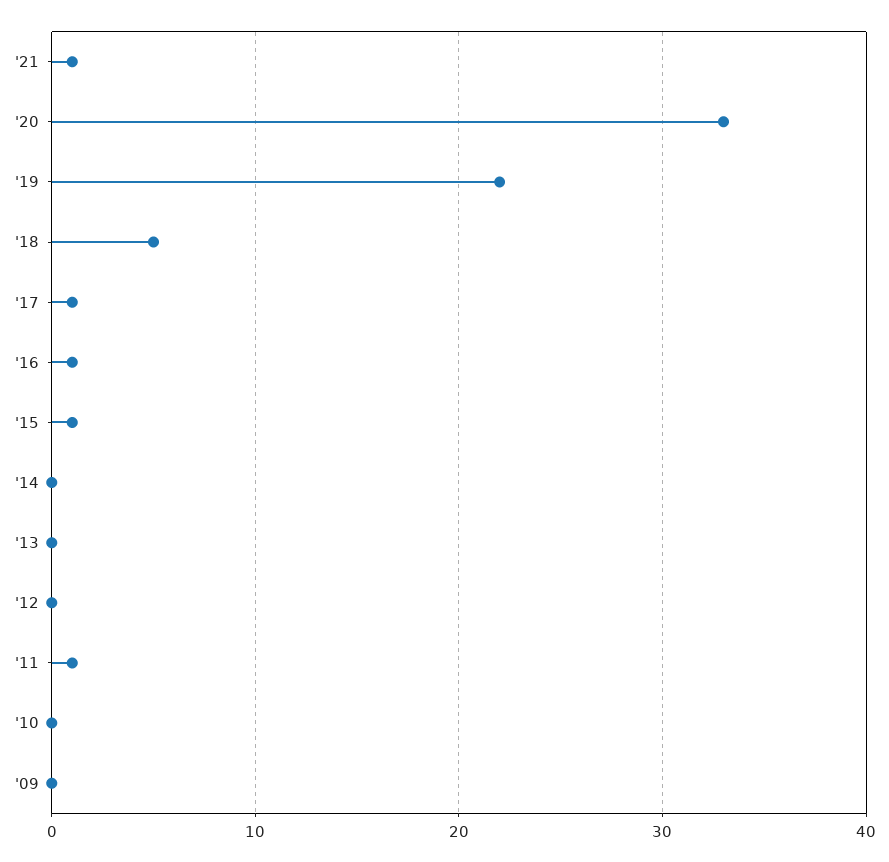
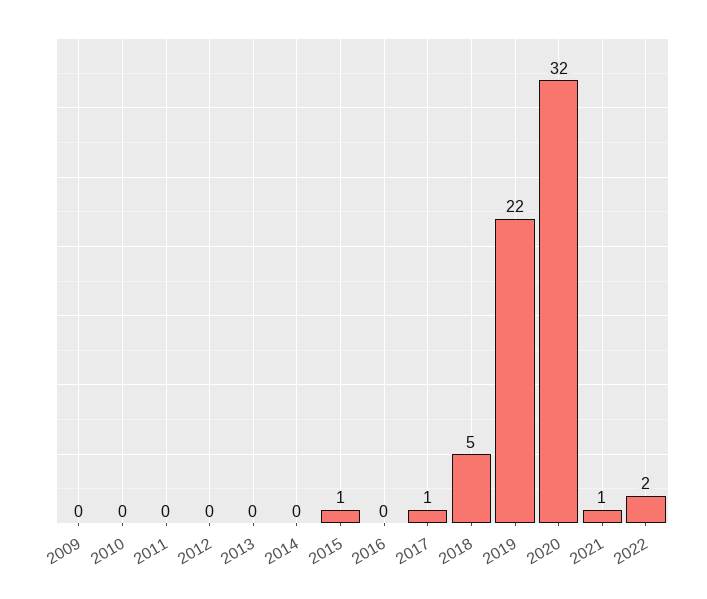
'20: 33 -> 32
'16: 1 -> 0
'11: 1 -> 0
2022: none -> 2

